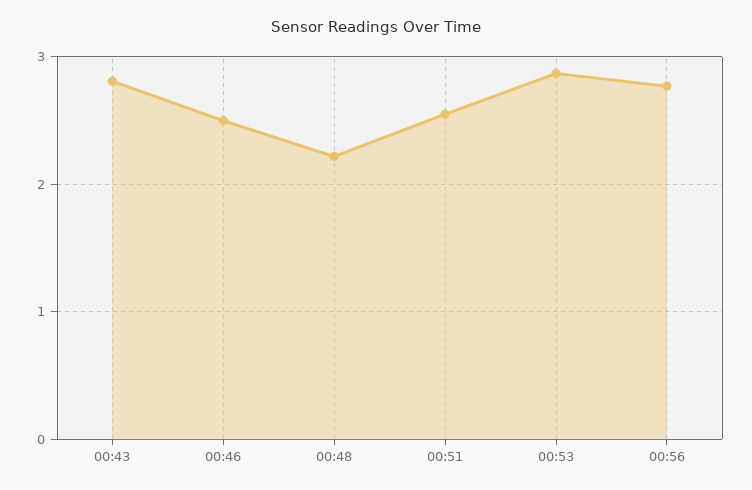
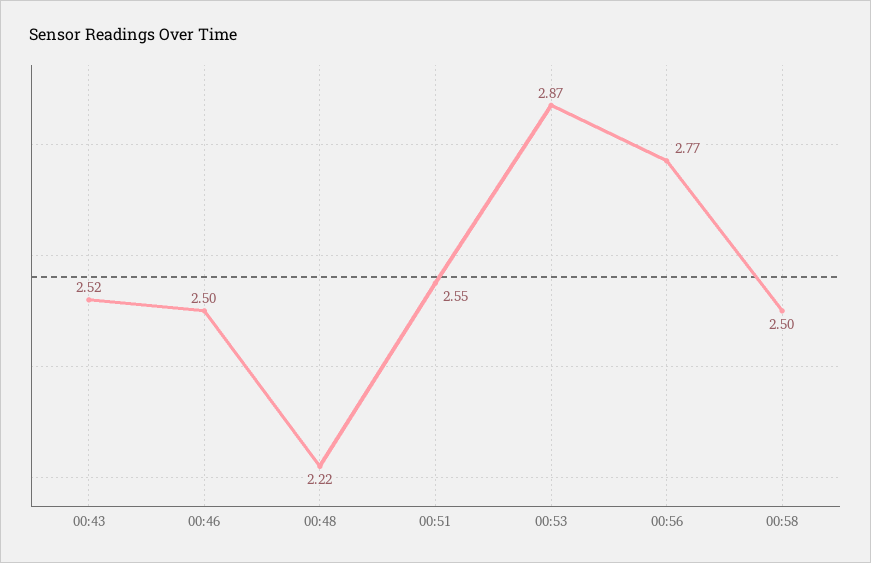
00:43: 2.8 -> 2.52
00:58: none -> 2.5

